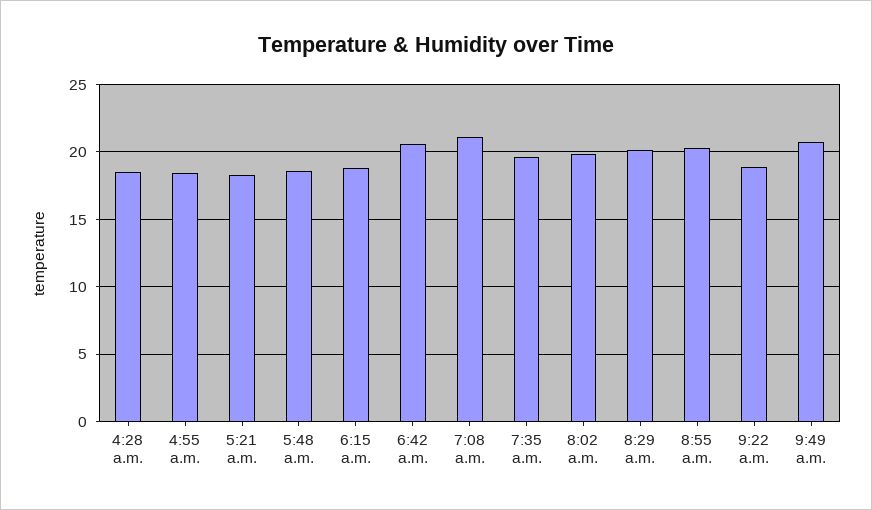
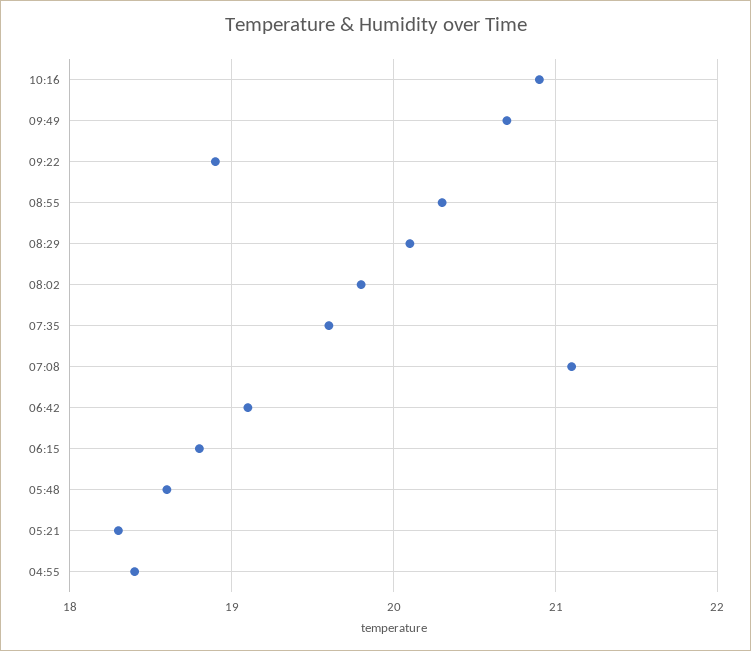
4:28 a.m.: 18.5 -> none
6:42 a.m.: 20.5 -> 19.1
10:16: none -> 20.9

